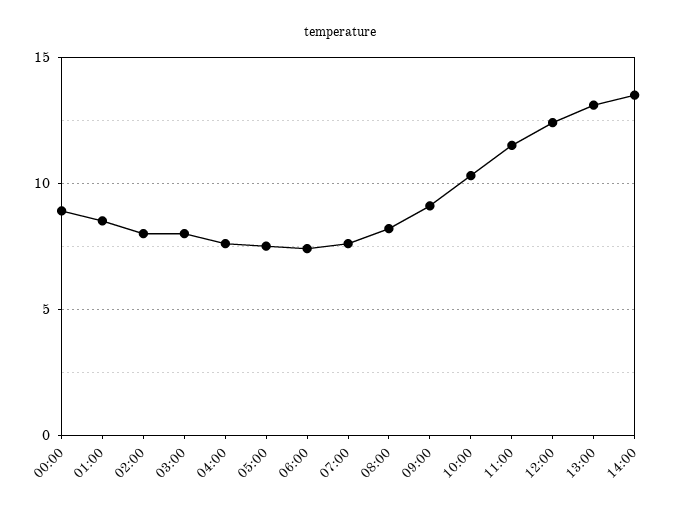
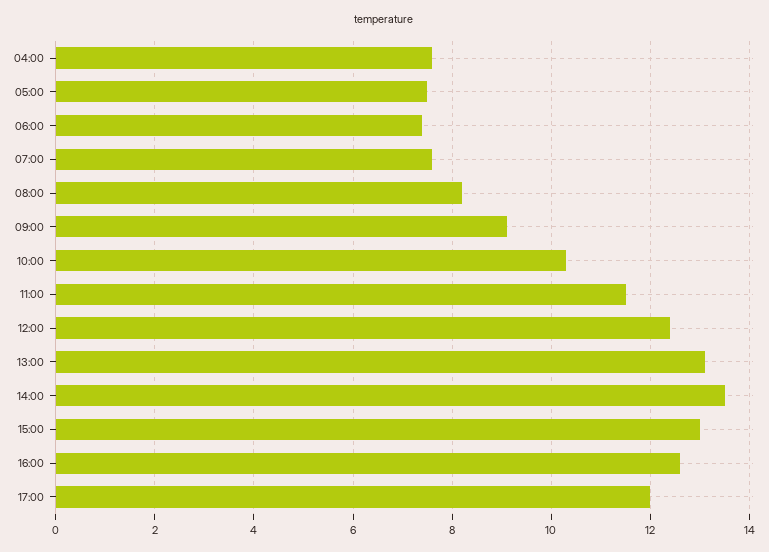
00:00: 9 -> none
01:00: 8.5 -> none
02:00: 8 -> none
03:00: 8 -> none
15:00: none -> 13
16:00: none -> 12.5
17:00: none -> 12

